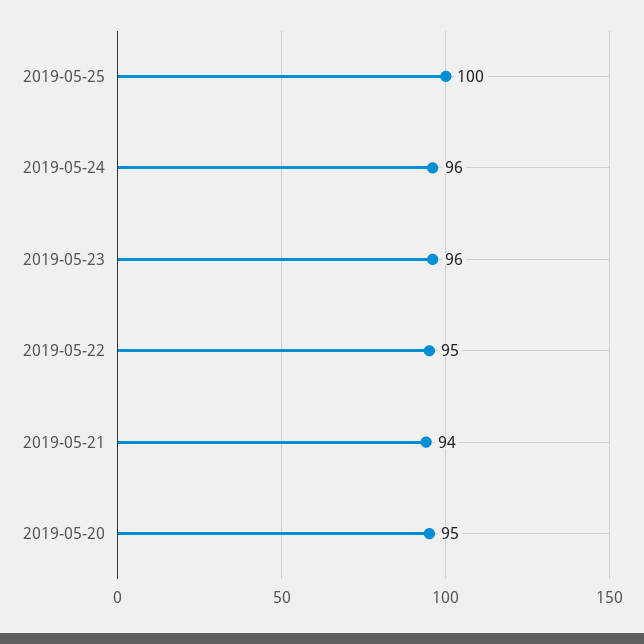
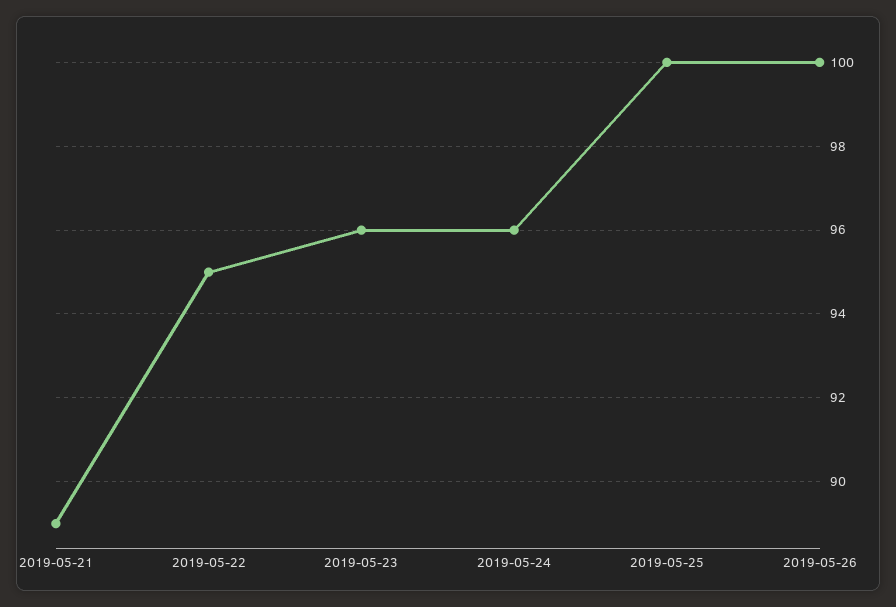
2019-05-21: 94 -> 89
2019-05-20: 95 -> none
2019-05-26: none -> 100

